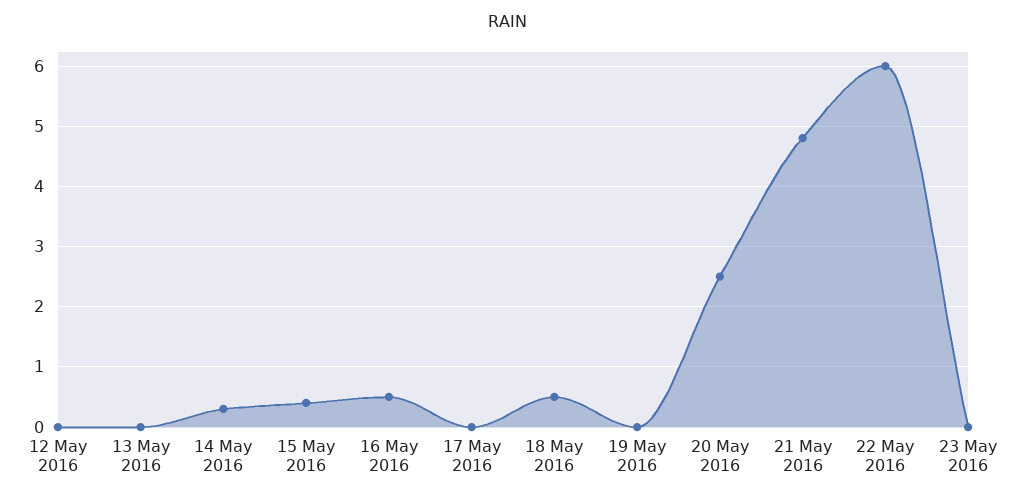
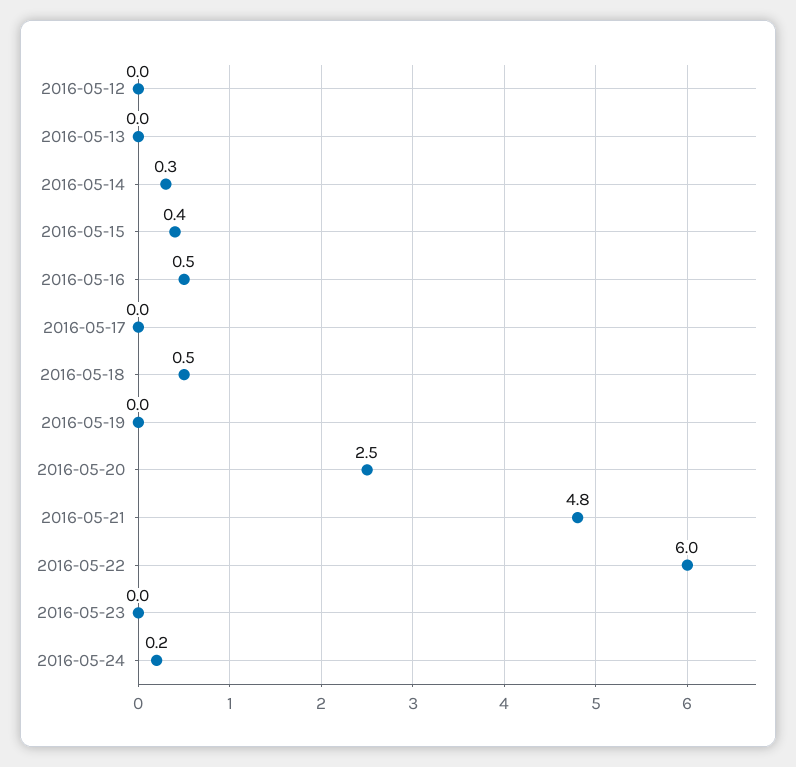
2016-05-24: none -> 0.2

